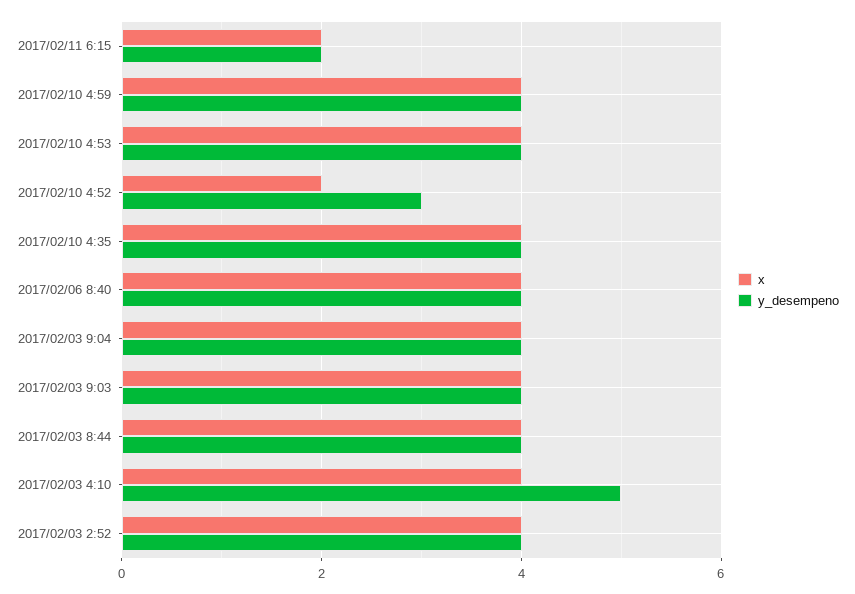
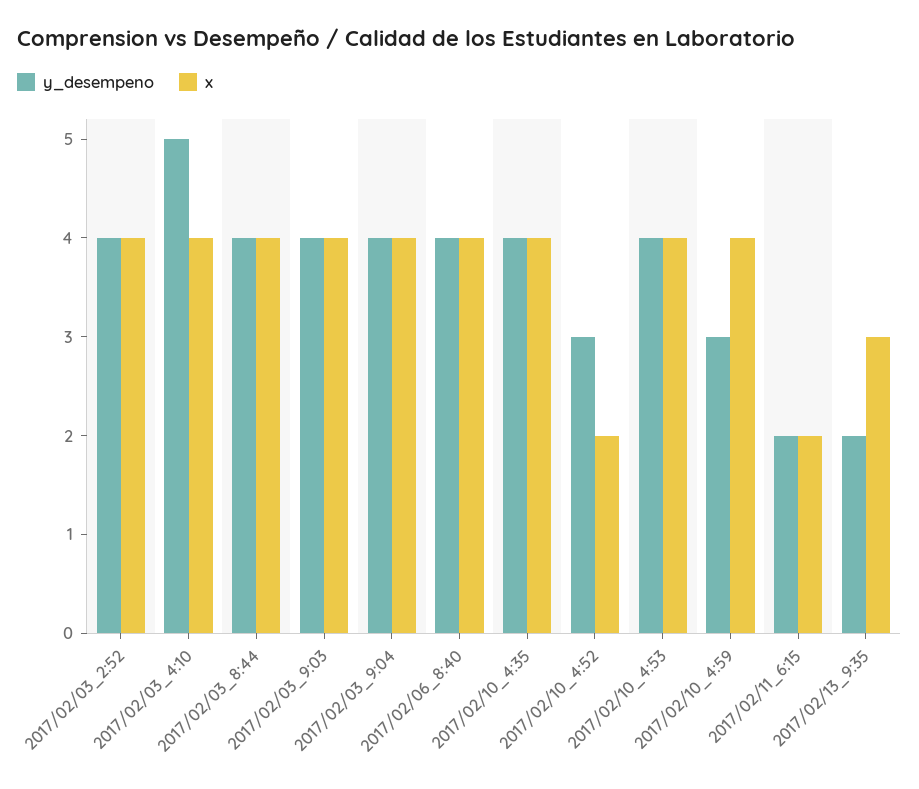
y_desempeno, 2017/02/10 4:59: 4 -> 3
y_desempeno, 2017/02/13_9:35: none -> 2
x, 2017/02/13_9:35: none -> 3

